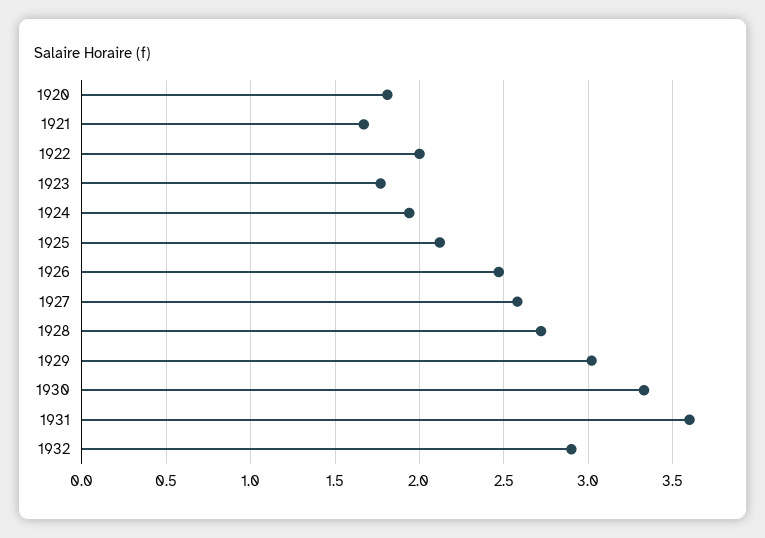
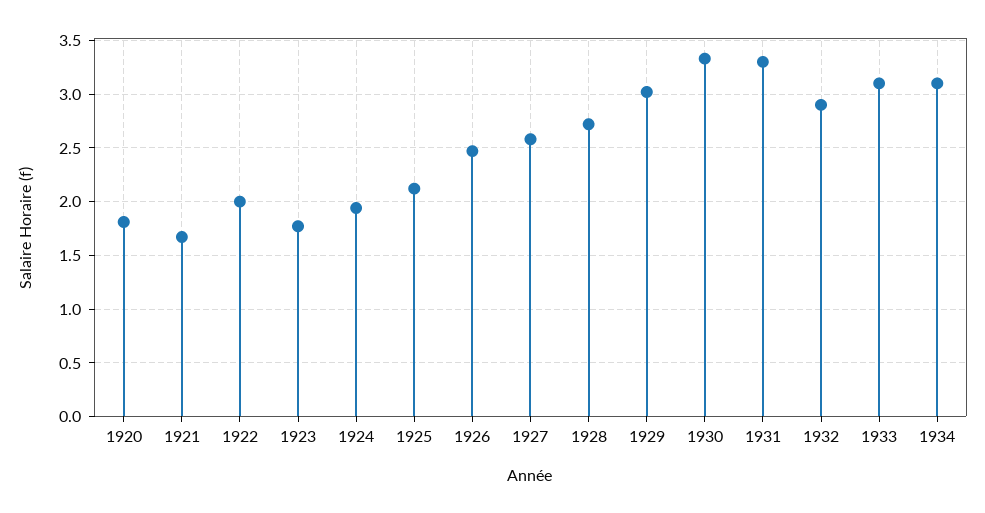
1931: 3.6 -> 3.3
1933: none -> 3.1
1934: none -> 3.1

